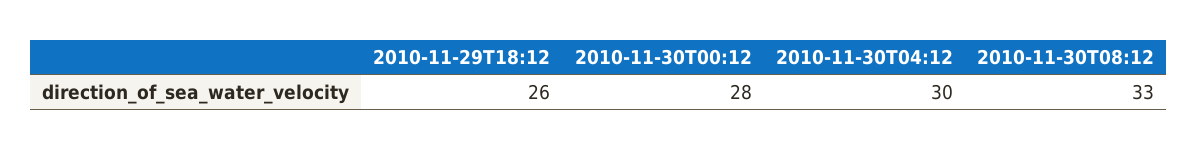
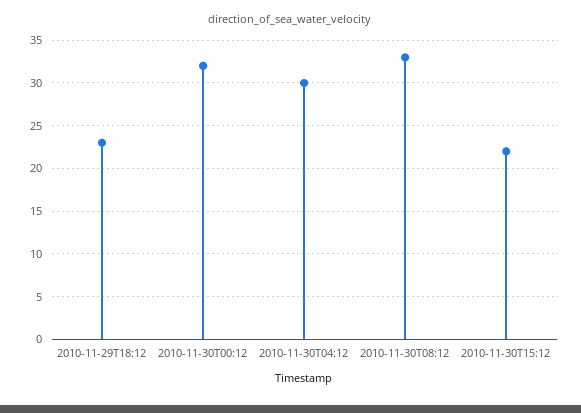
2010-11-29T18:12: 26 -> 23
2010-11-30T00:12: 28 -> 32
2010-11-30T15:12: none -> 22

